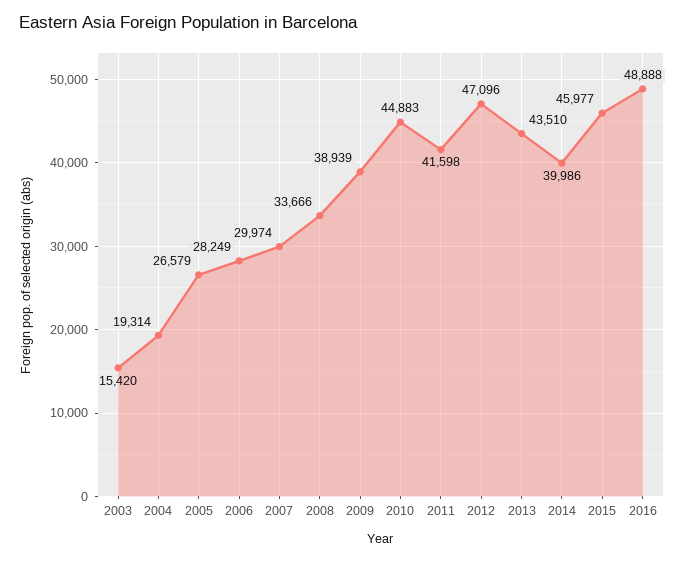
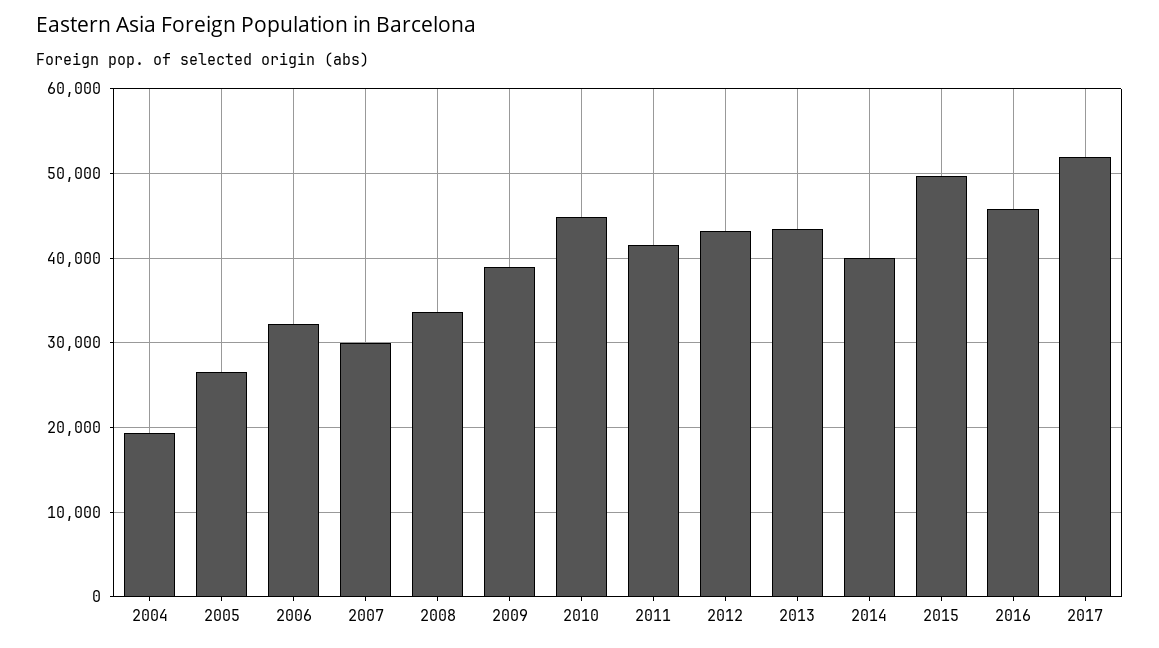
2003: 15420 -> none
2006: 28249 -> 32000
2012: 47096 -> 43000
2015: 45977 -> 50000
2016: 48888 -> 46000
2017: none -> 52000

